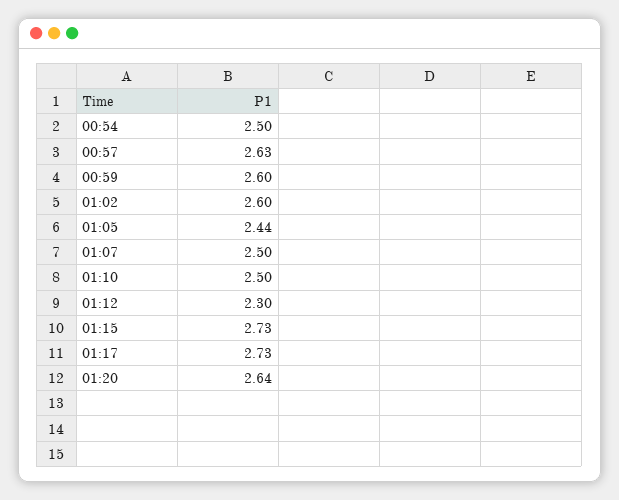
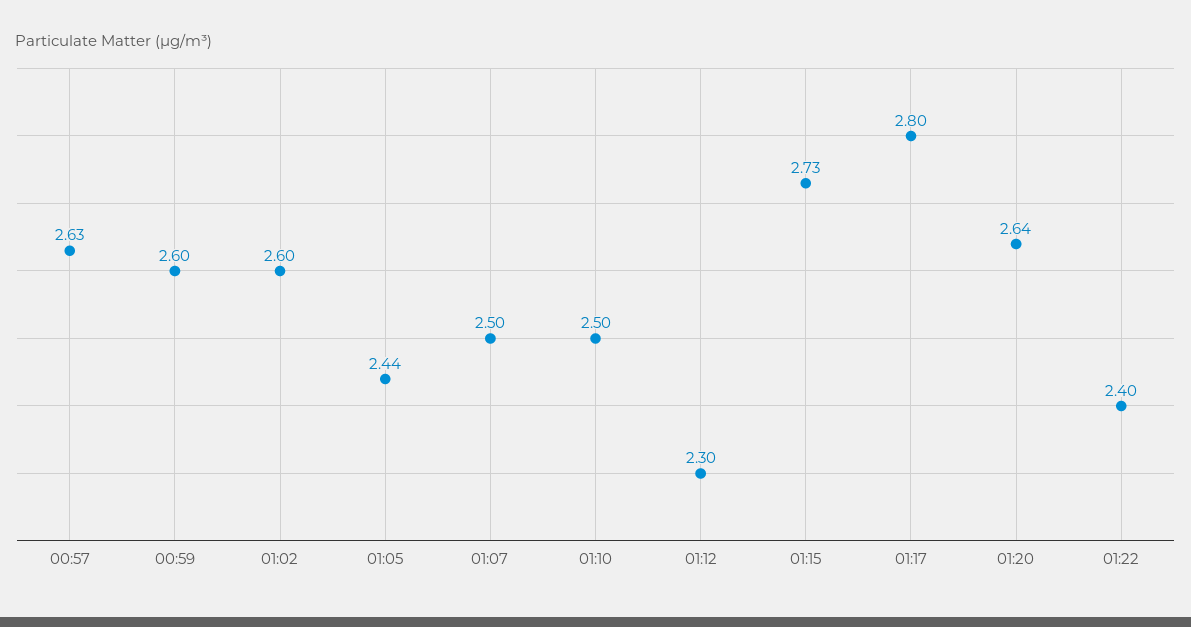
00:54: 2.5 -> none
01:17: 2.73 -> 2.8
01:22: none -> 2.4

